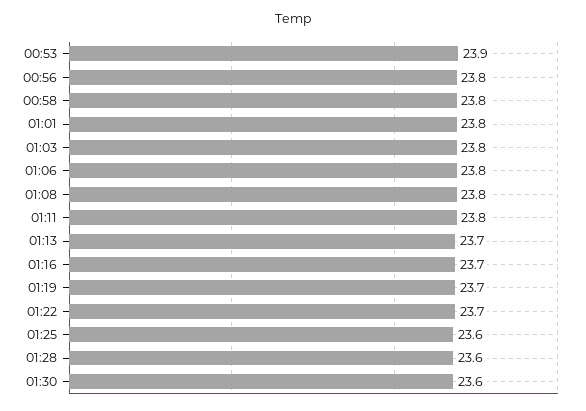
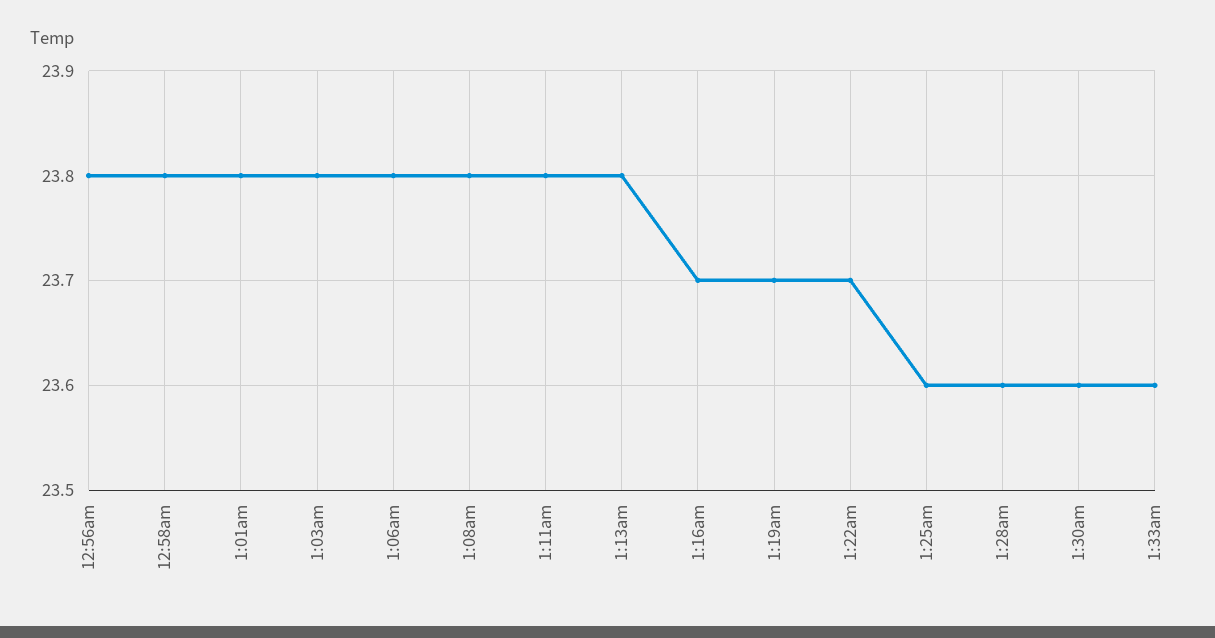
00:53: 23.9 -> none
01:13: 23.7 -> 23.8
1:33am: none -> 23.6

